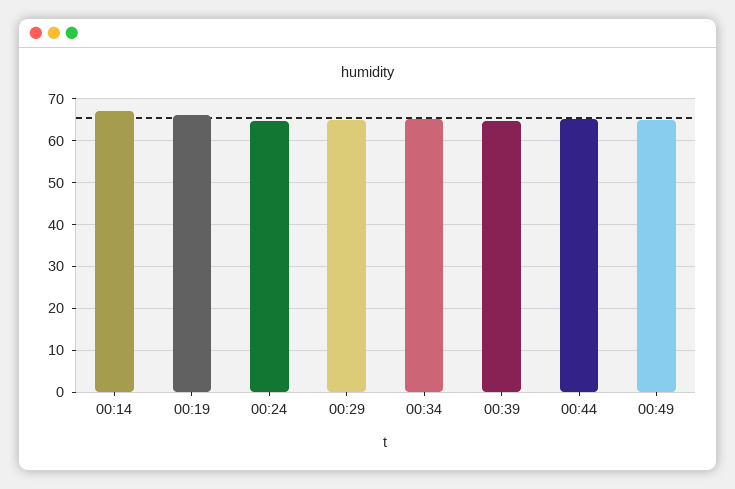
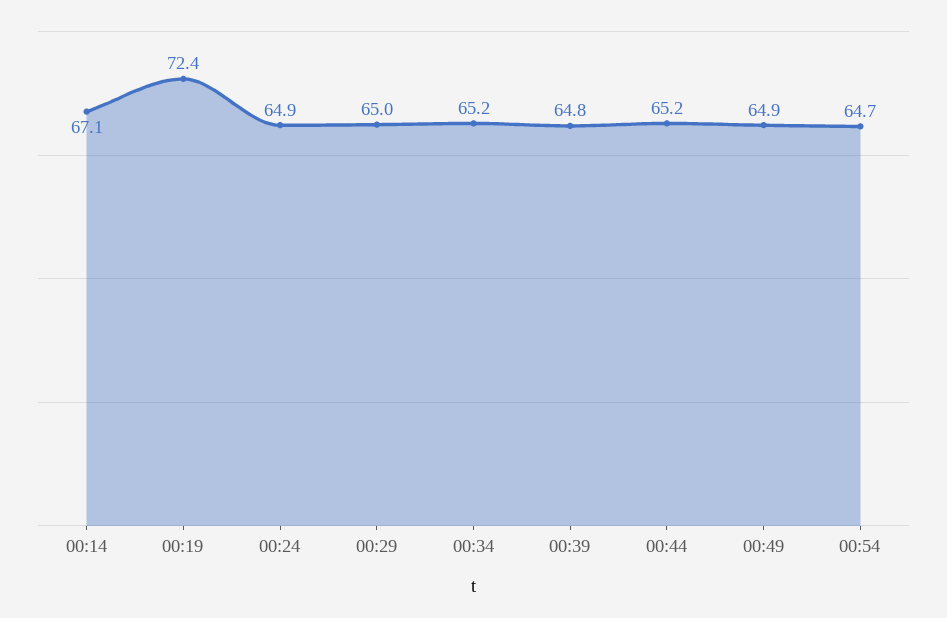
00:19: 66 -> 72.4
00:54: none -> 64.7

